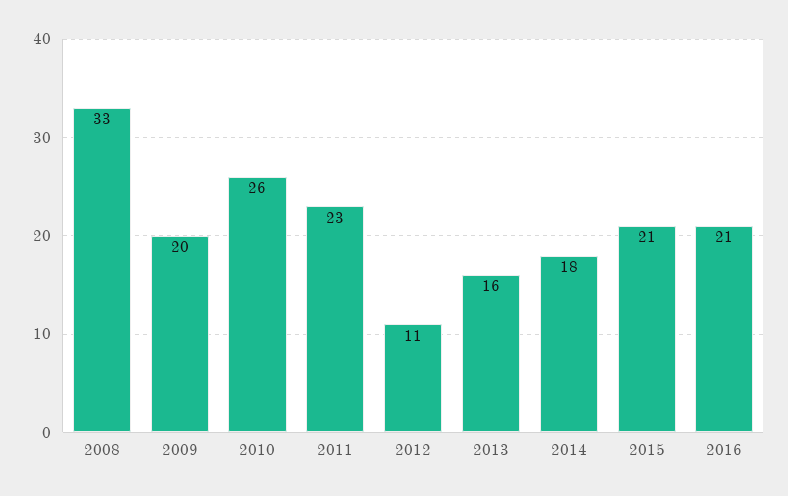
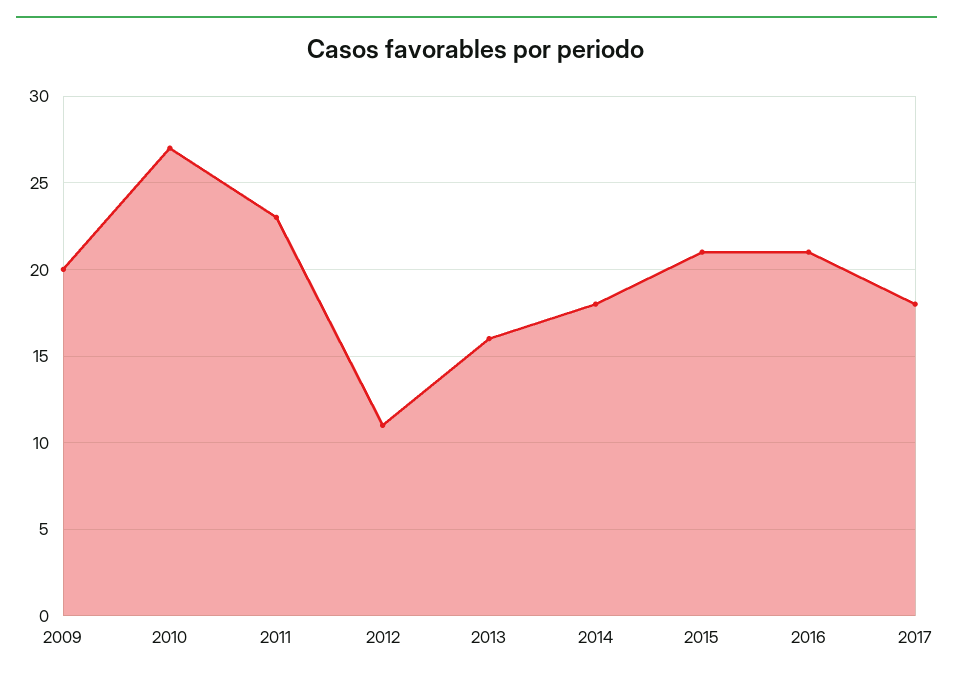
2008: 33 -> none
2010: 26 -> 27
2017: none -> 18

